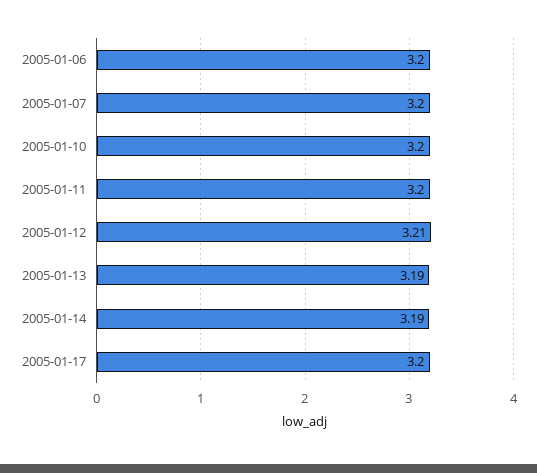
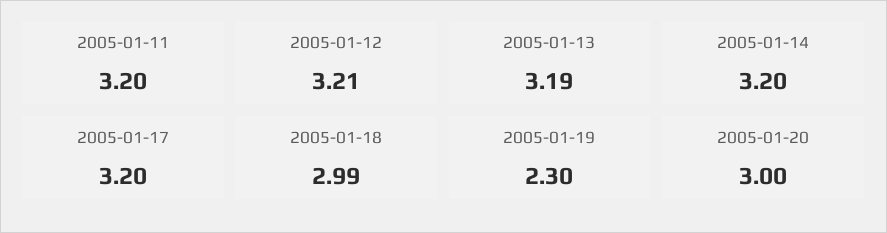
2005-01-06: 3.2 -> none
2005-01-07: 3.2 -> none
2005-01-10: 3.2 -> none
2005-01-14: 3.19 -> 3.2
2005-01-18: none -> 2.99
2005-01-19: none -> 2.3
2005-01-20: none -> 3

